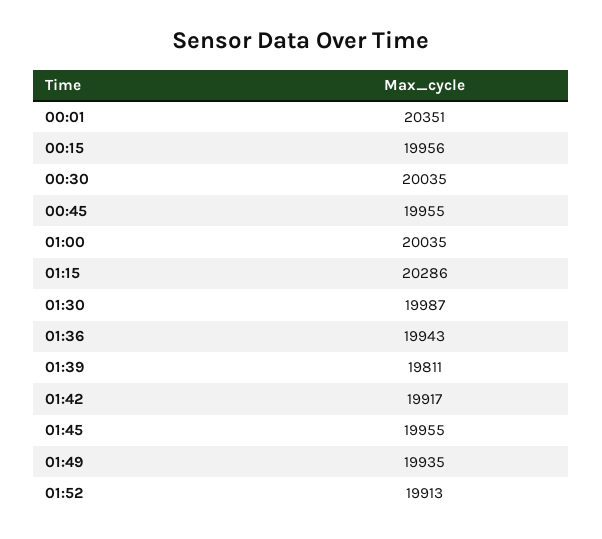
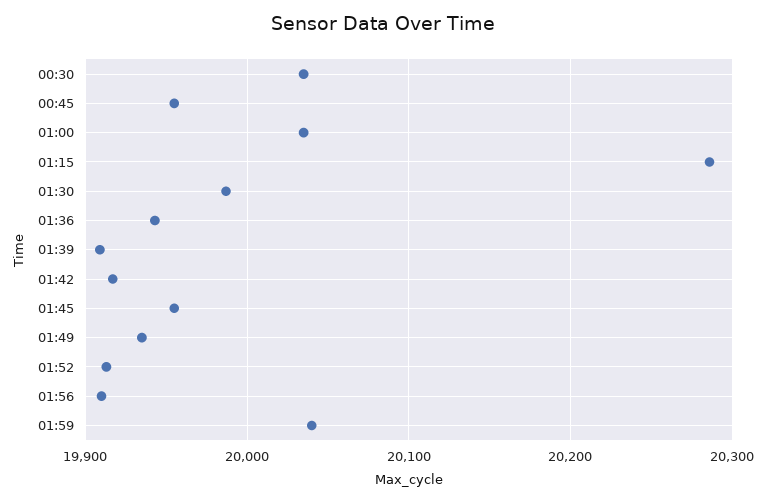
00:01: 20351 -> none
00:15: 19956 -> none
01:39: 19811 -> 19910
01:56: none -> 19910
01:59: none -> 20040

